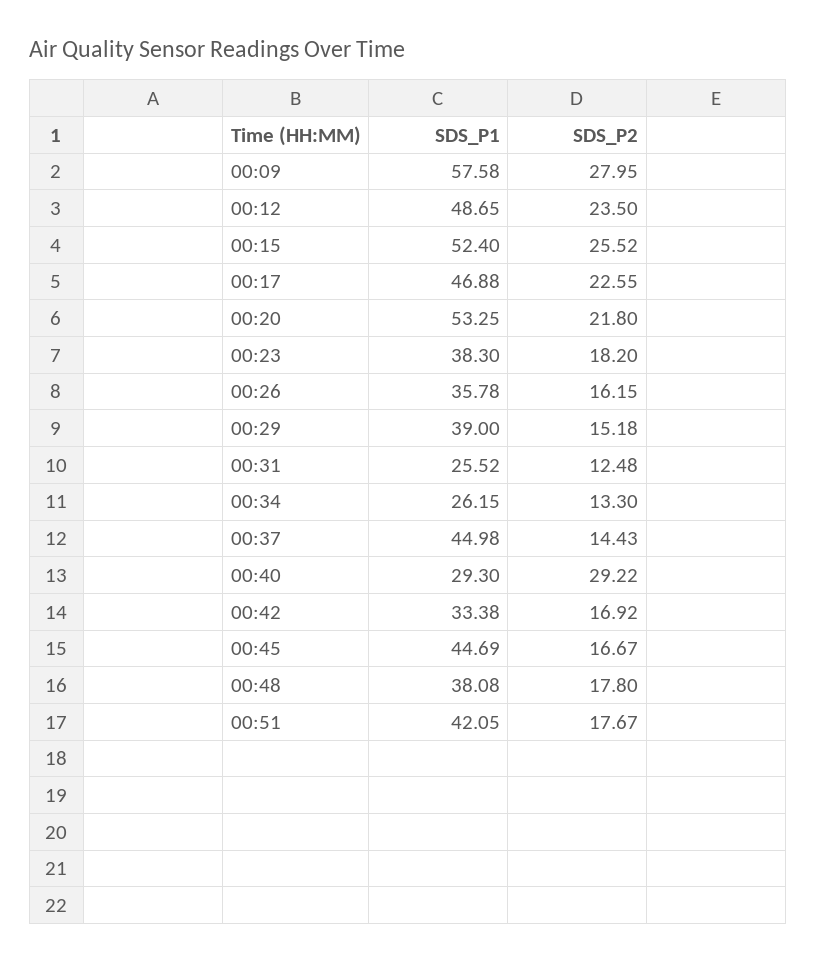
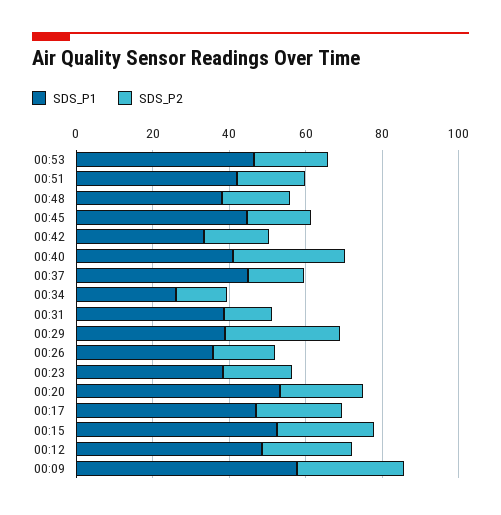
SDS_P2, 00:29: 15.18 -> 30
SDS_P1, 00:31: 25.52 -> 40
SDS_P1, 00:40: 29.3 -> 40
SDS_P1, 00:53: none -> 45
SDS_P2, 00:53: none -> 20

